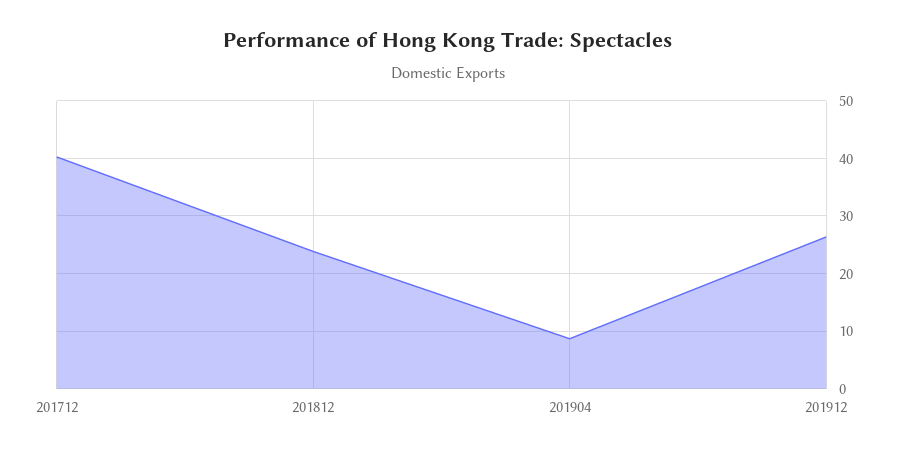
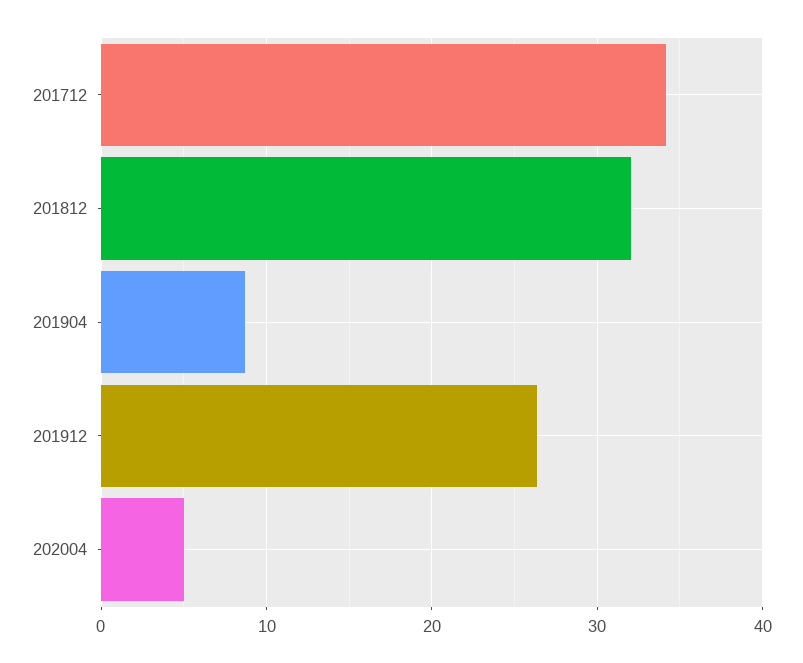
201712: 40 -> 34
201812: 24 -> 32
202004: none -> 5

